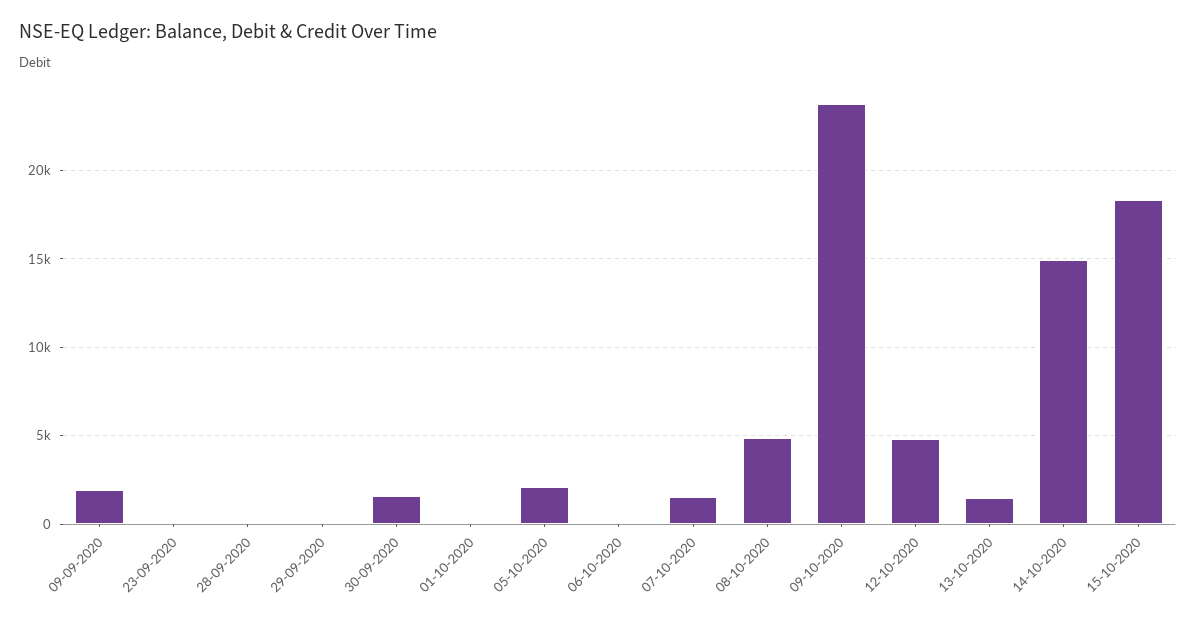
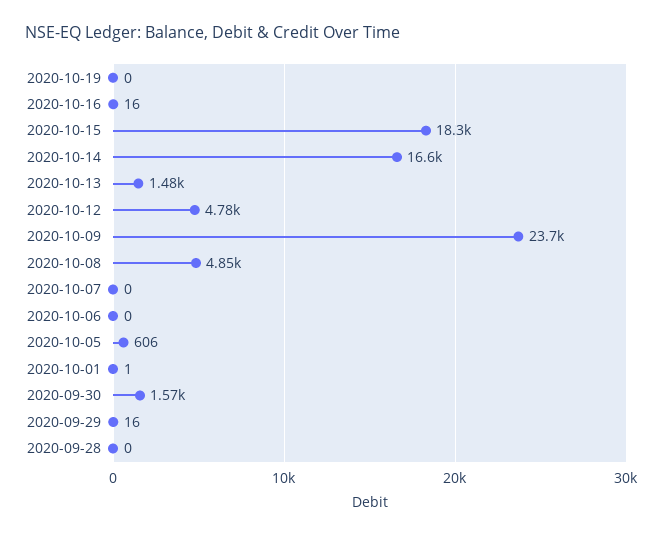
09-09-2020: 2000 -> none
23-09-2020: 0 -> none
05-10-2020: 2000 -> 606
07-10-2020: 1500 -> 0
14-10-2020: 15000 -> 16600
2020-10-19: none -> 0
2020-10-16: none -> 16

